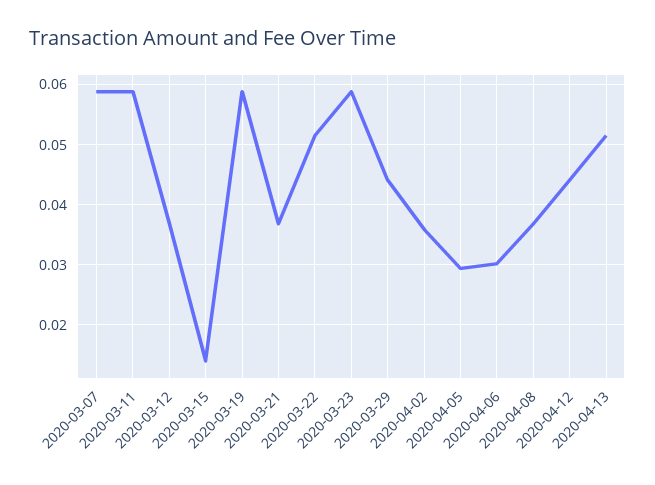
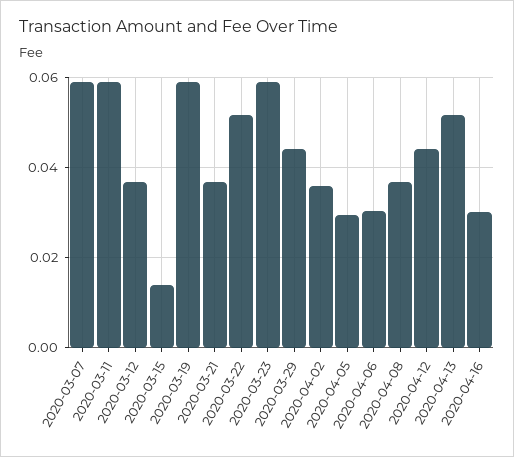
2020-04-16: none -> 0.03

